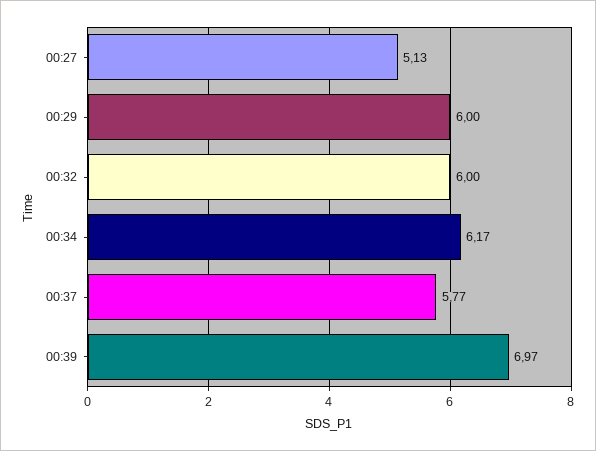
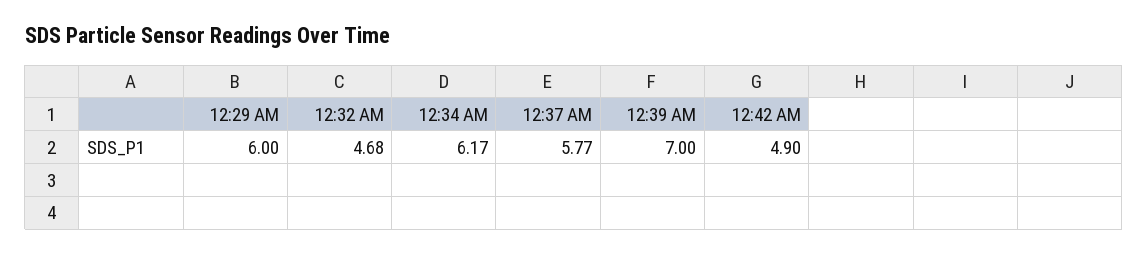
00:27: 5.13 -> none
00:32: 6 -> 4.68
00:39: 6.97 -> 7
12:42 AM: none -> 4.9

